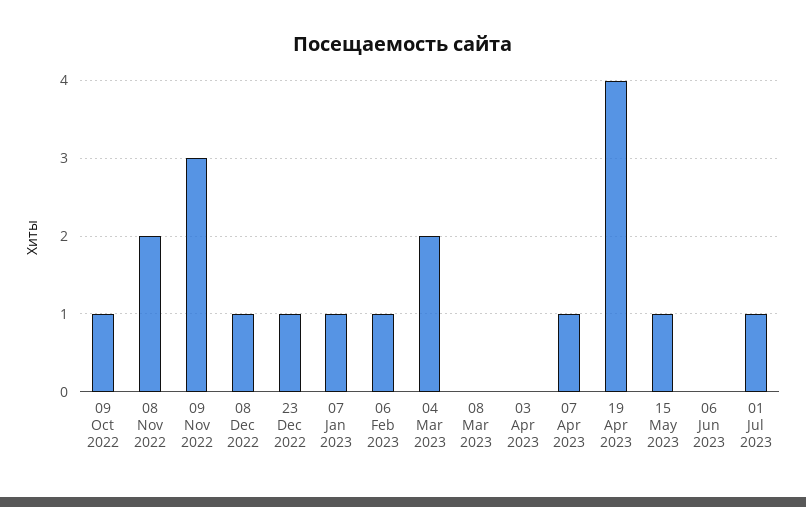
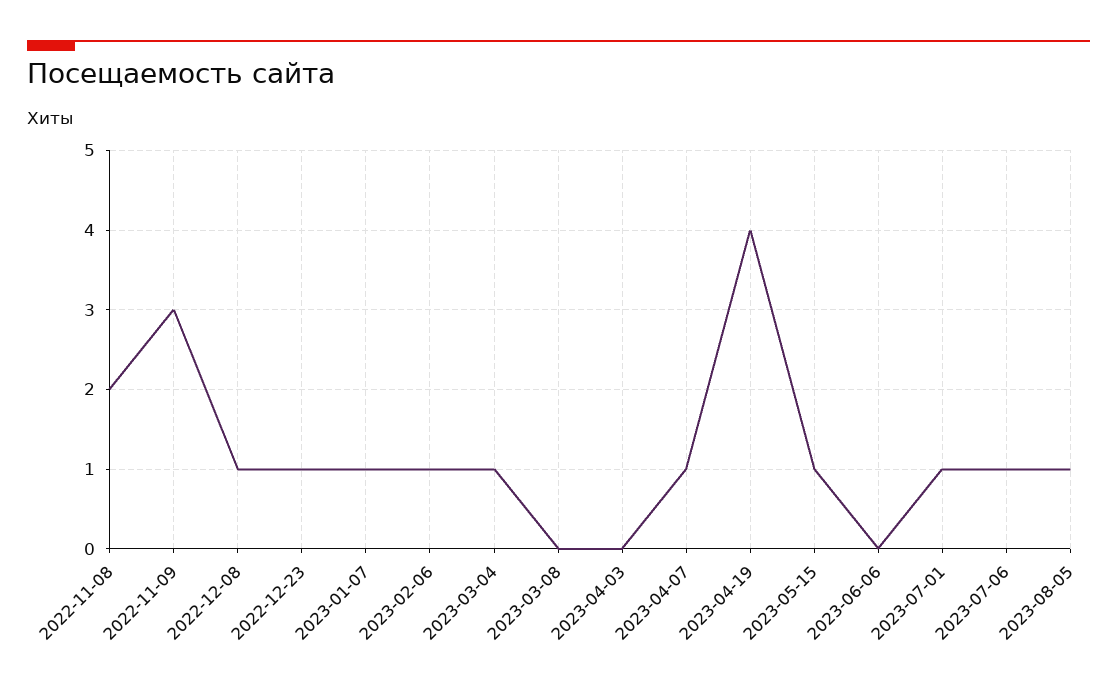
09 Oct 2022: 1 -> none
04 Mar 2023: 2 -> 1
2023-07-06: none -> 1
2023-08-05: none -> 1

